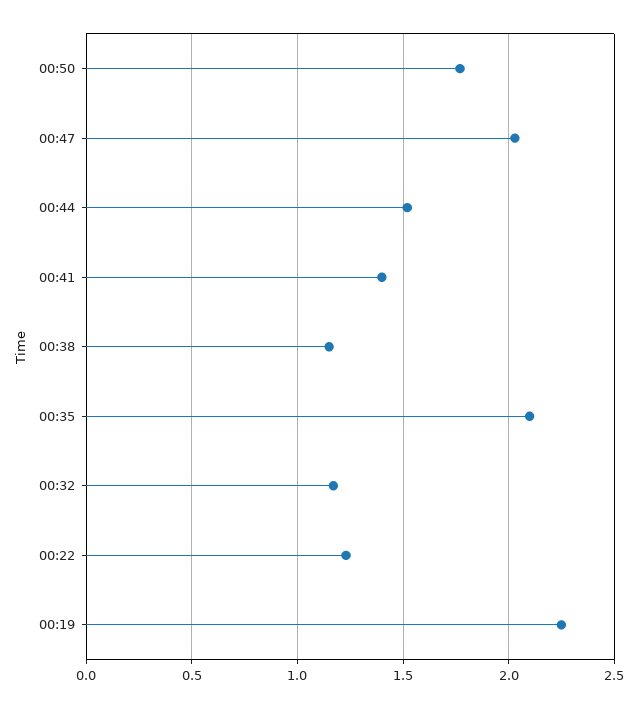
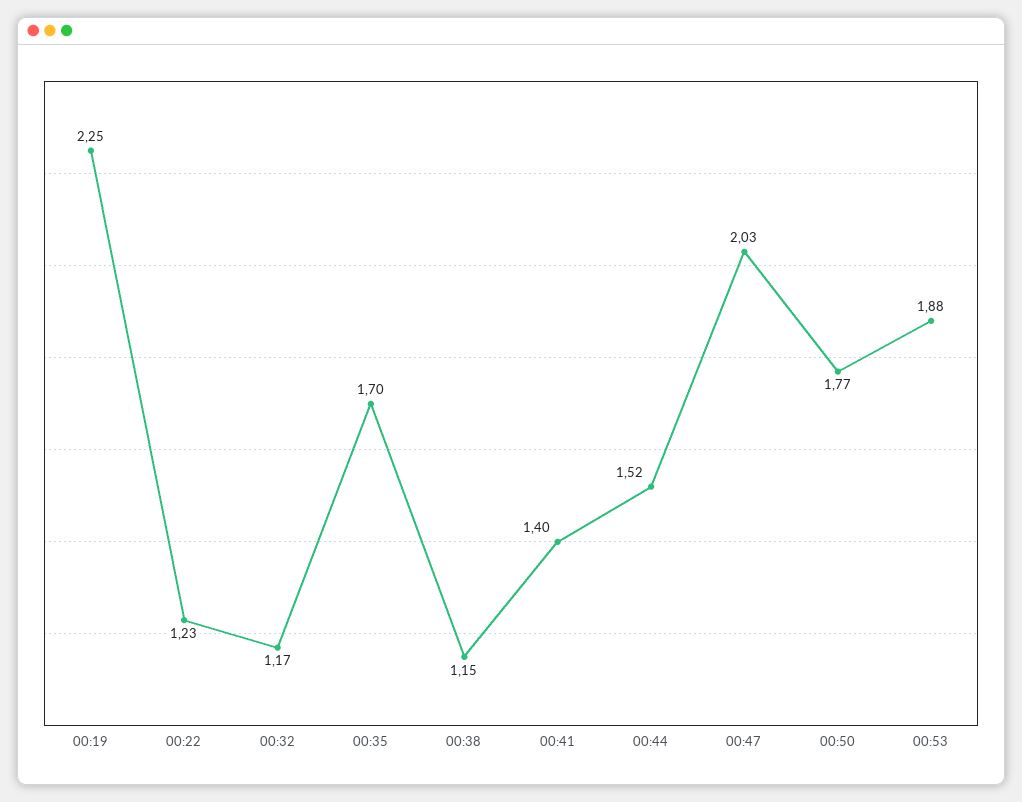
00:35: 2.1 -> 1.7
00:53: none -> 1.88

